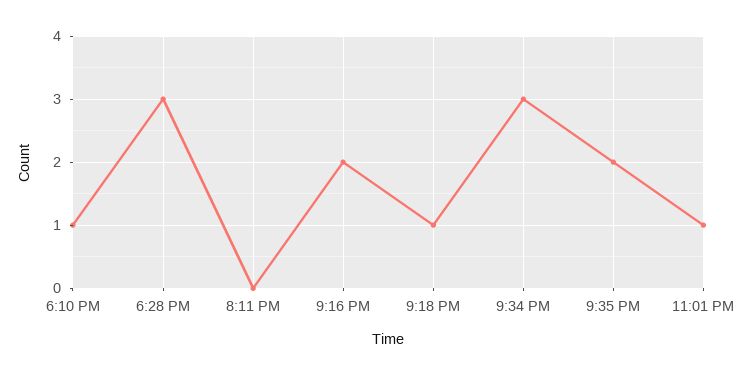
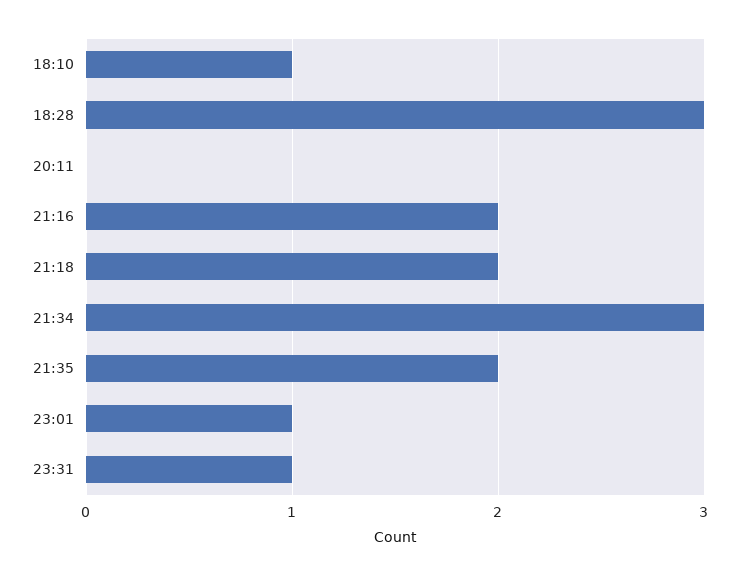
9:18 PM: 1 -> 2
23:31: none -> 1

